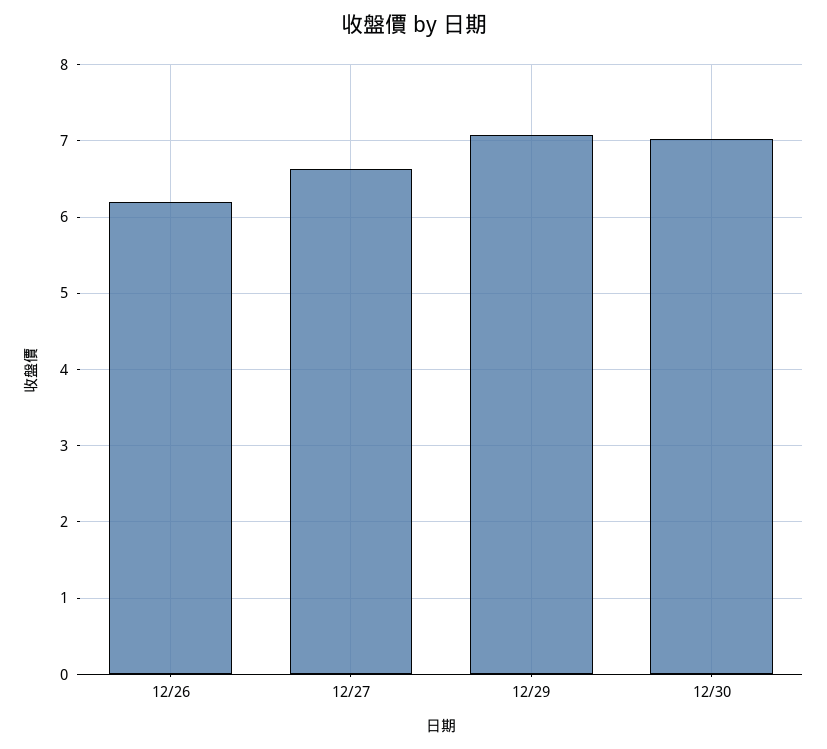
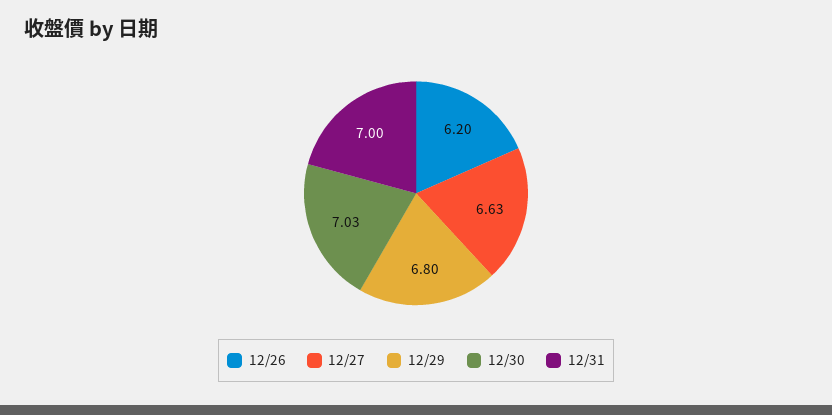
12/29: 7.1 -> 6.8
12/31: none -> 7

